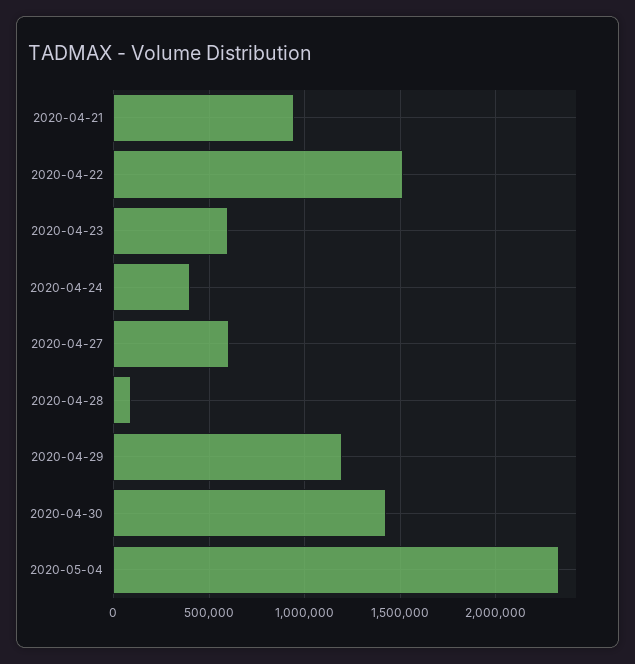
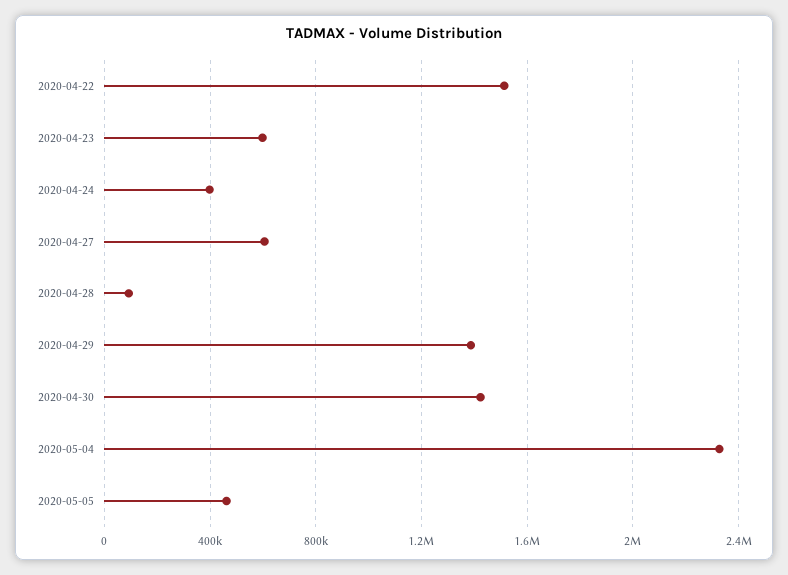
2020-04-21: 950000 -> none
2020-04-29: 1200000 -> 1400000
2020-05-05: none -> 450000

